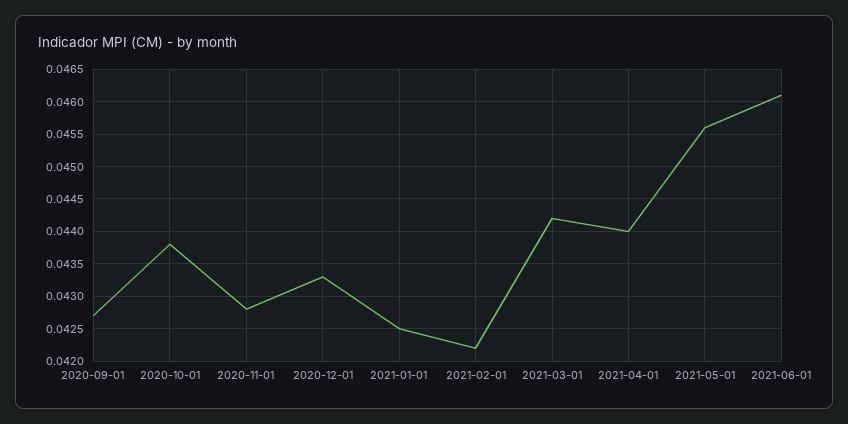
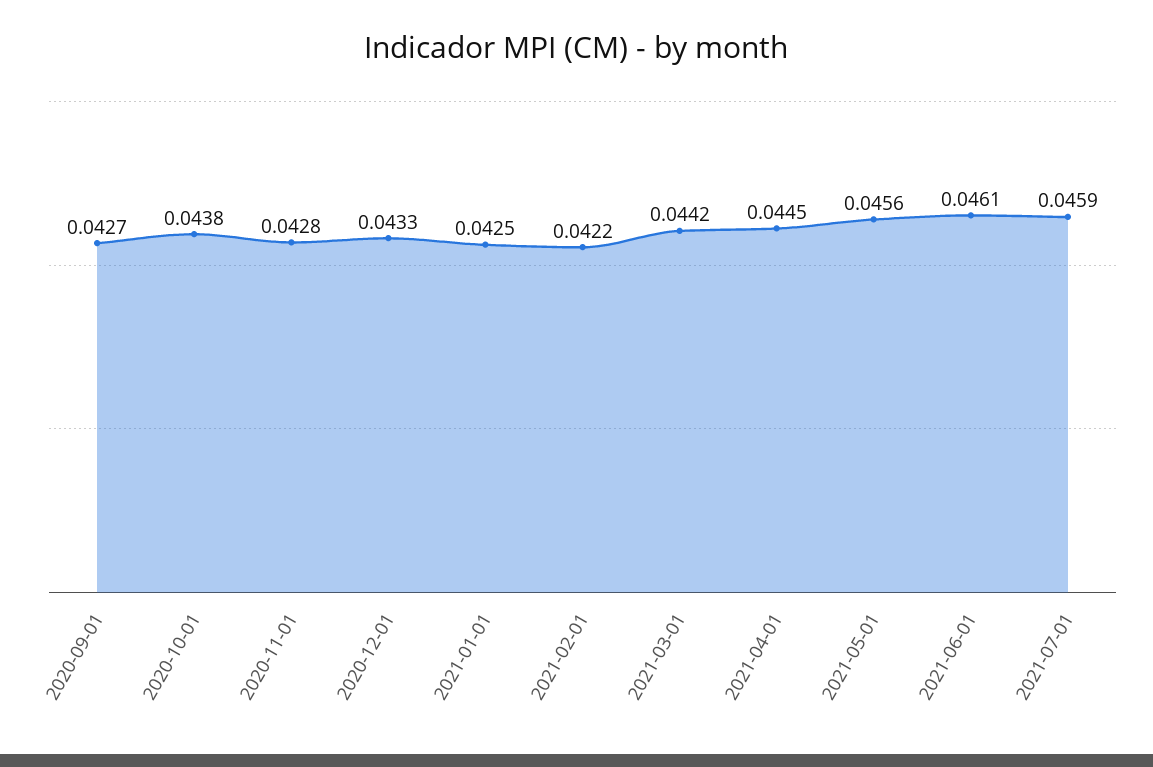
2021-04-01: 0.044 -> 0.0445
2021-07-01: none -> 0.0459

